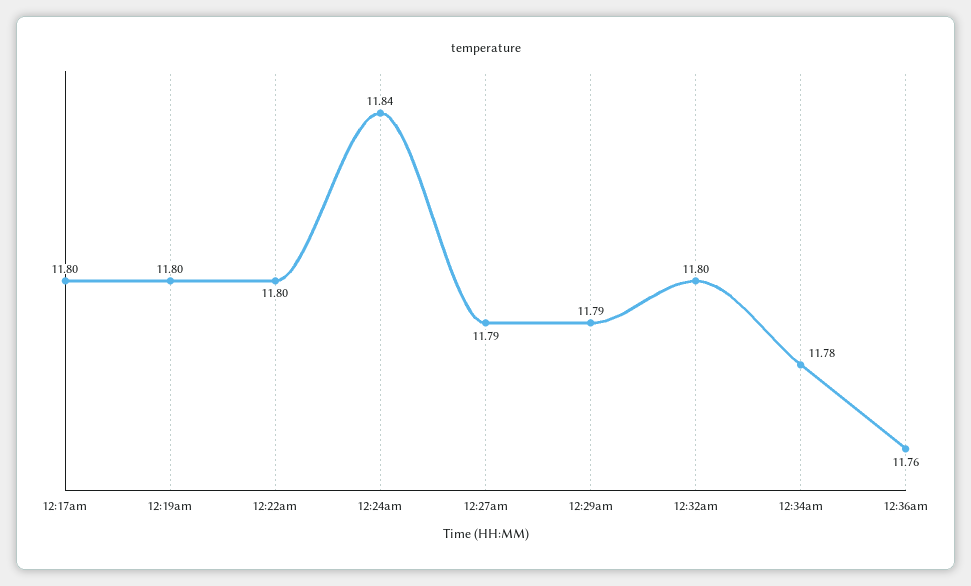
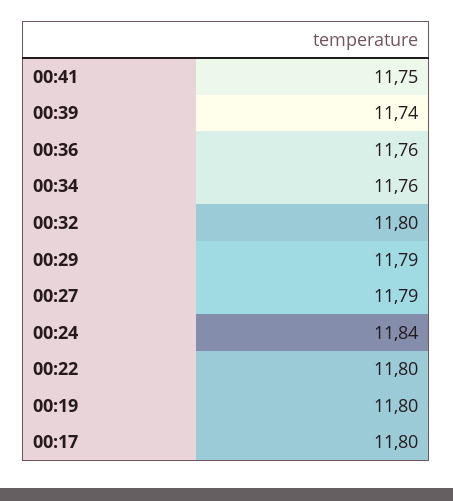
12:34am: 11.78 -> 11.76
00:41: none -> 11.75
00:39: none -> 11.74

